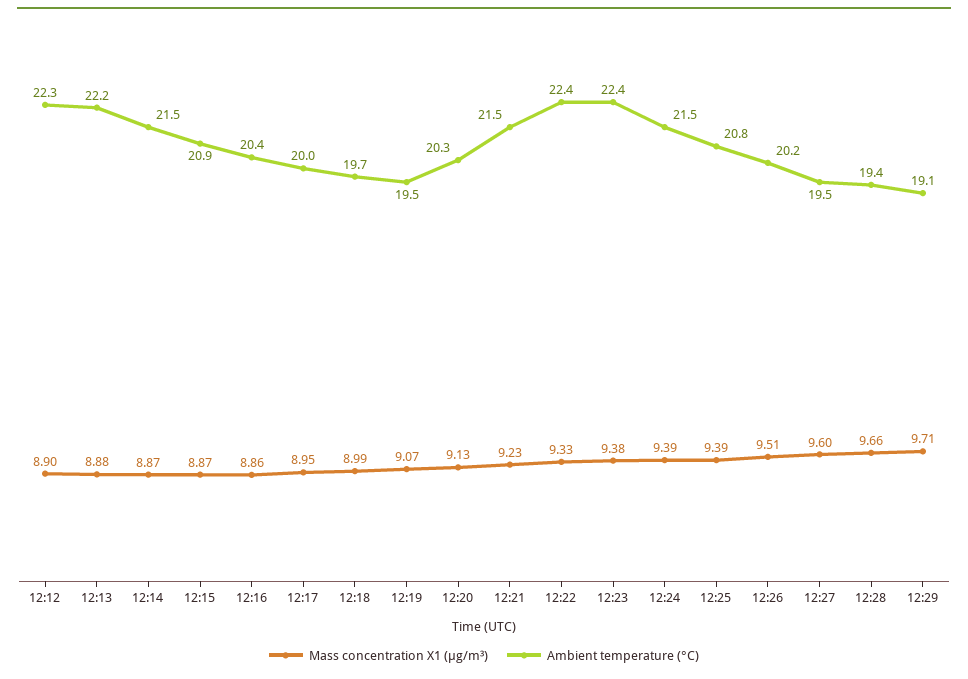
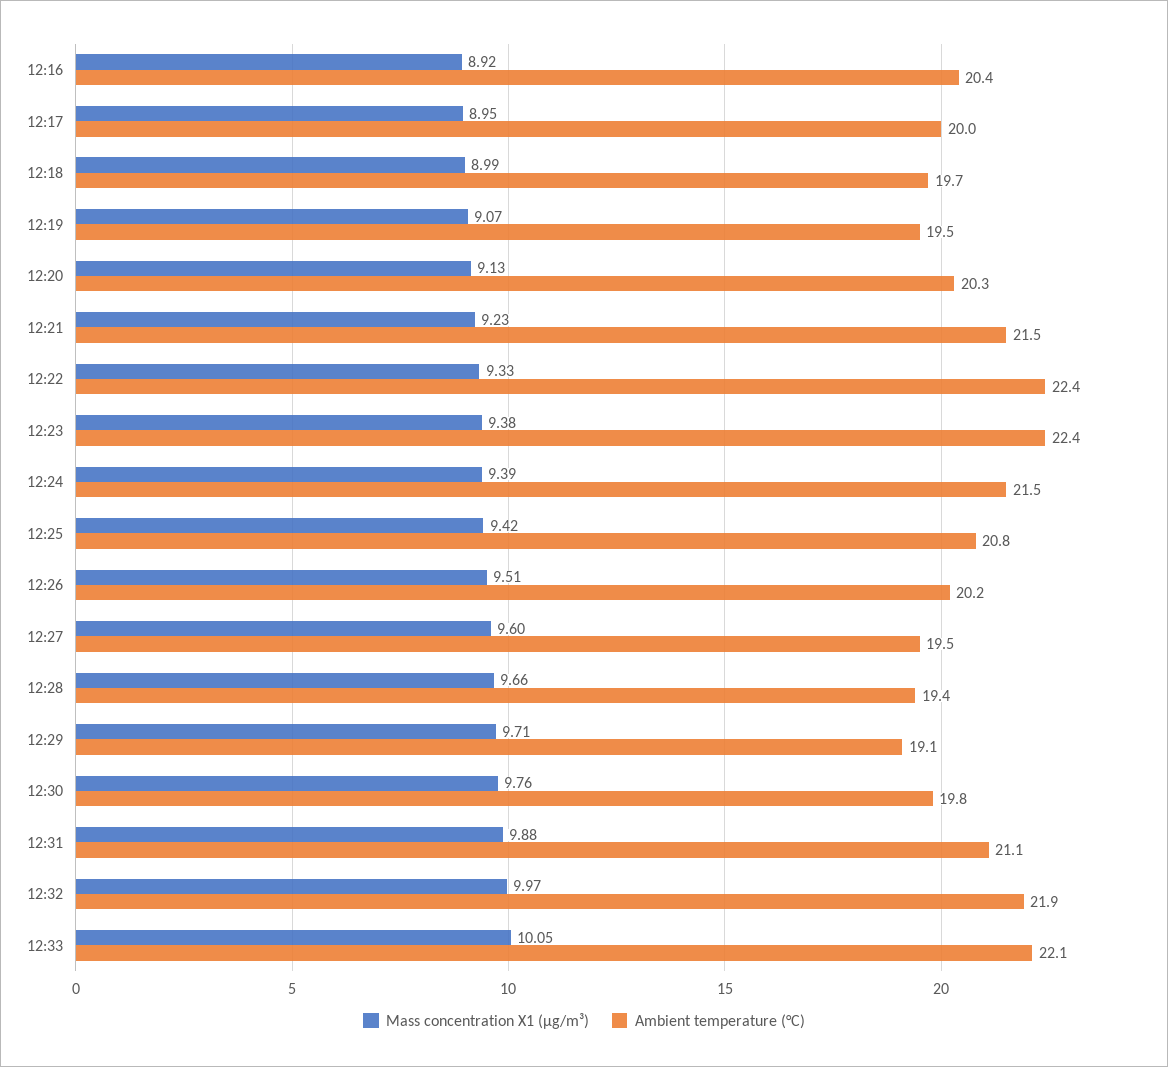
Mass concentration X1 (μg/m³), 12:12: 8.9 -> none
Ambient temperature (°C), 12:12: 22.3 -> none
Mass concentration X1 (μg/m³), 12:13: 8.88 -> none
Ambient temperature (°C), 12:13: 22.2 -> none
Mass concentration X1 (μg/m³), 12:14: 8.87 -> none
Ambient temperature (°C), 12:14: 21.5 -> none
Mass concentration X1 (μg/m³), 12:15: 8.87 -> none
Ambient temperature (°C), 12:15: 20.9 -> none
Mass concentration X1 (μg/m³), 12:16: 8.86 -> 8.92
Mass concentration X1 (μg/m³), 12:25: 9.39 -> 9.42
Mass concentration X1 (μg/m³), 12:30: none -> 9.76
Ambient temperature (°C), 12:30: none -> 19.8
Mass concentration X1 (μg/m³), 12:31: none -> 9.88
Ambient temperature (°C), 12:31: none -> 21.1
Mass concentration X1 (μg/m³), 12:32: none -> 9.97
Ambient temperature (°C), 12:32: none -> 21.9
Mass concentration X1 (μg/m³), 12:33: none -> 10.05
Ambient temperature (°C), 12:33: none -> 22.1

